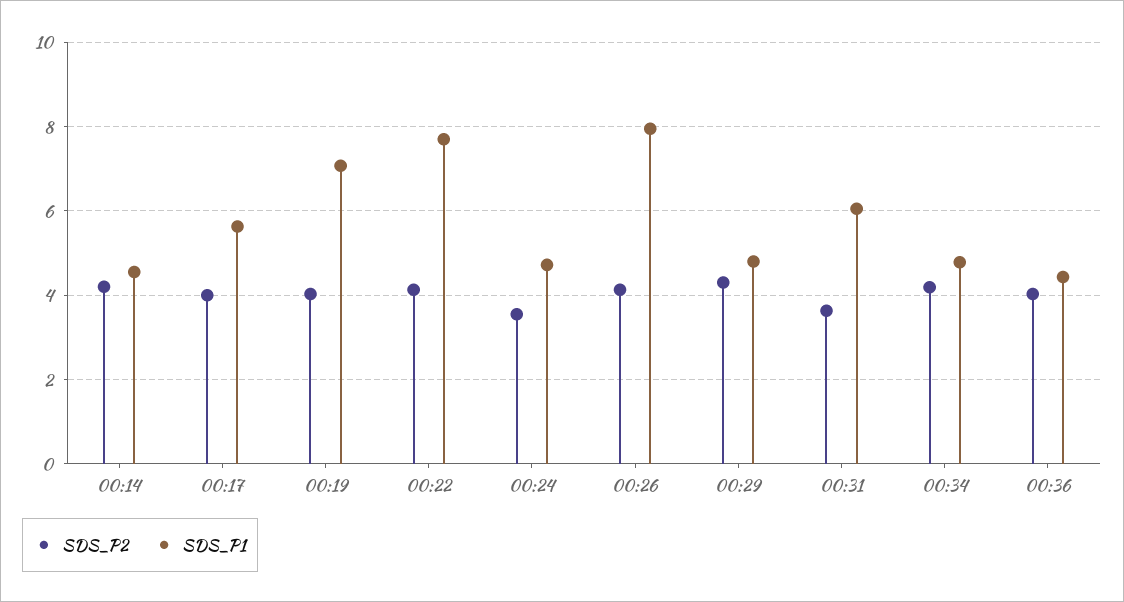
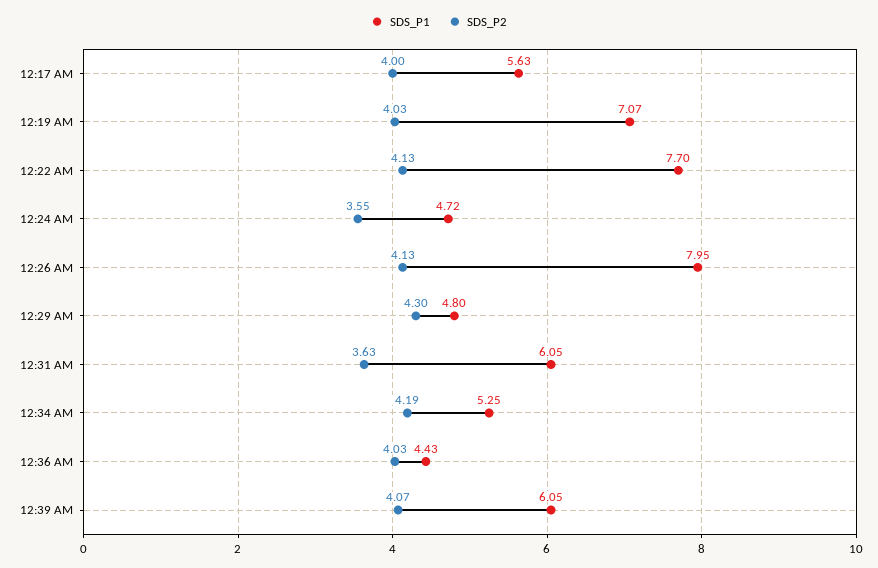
SDS_P2, 00:14: 4.2 -> none
SDS_P1, 00:14: 4.6 -> none
SDS_P1, 00:34: 4.8 -> 5.25
SDS_P1, 12:39 AM: none -> 6.05
SDS_P2, 12:39 AM: none -> 4.07

